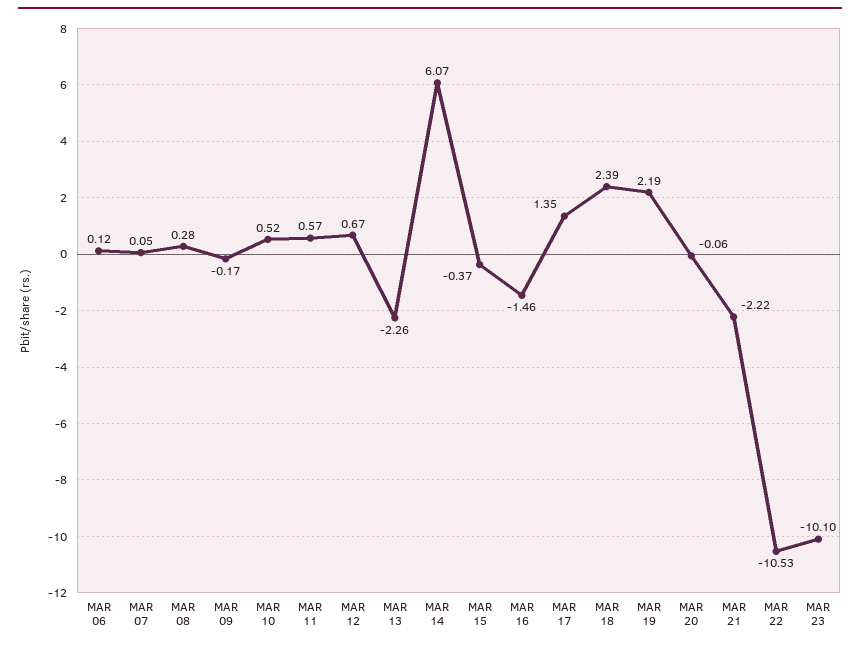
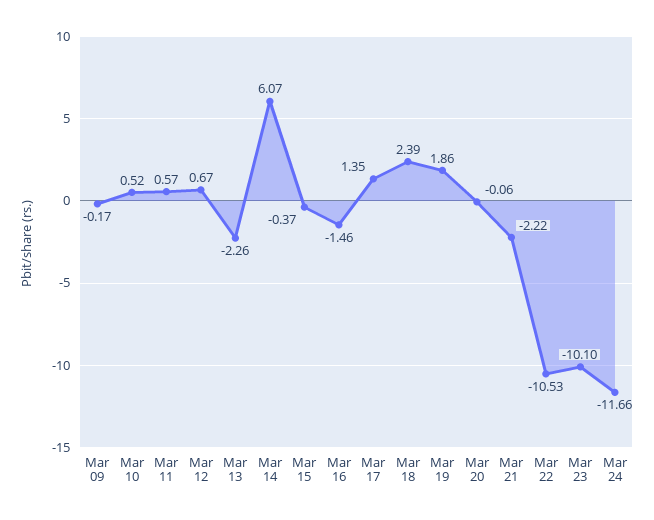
MAR 06: 0.12 -> none
MAR 07: 0.05 -> none
MAR 08: 0.28 -> none
MAR 19: 2.19 -> 1.86
Mar 24: none -> -11.66

